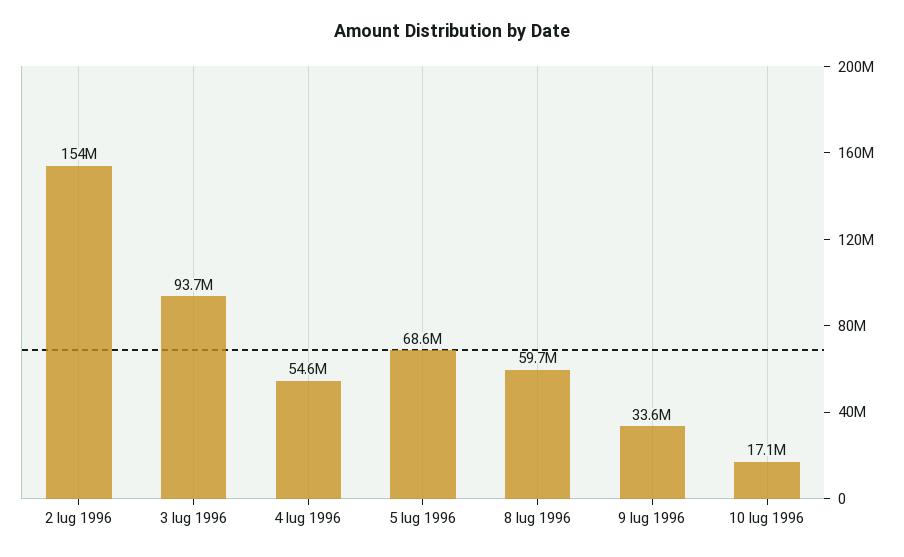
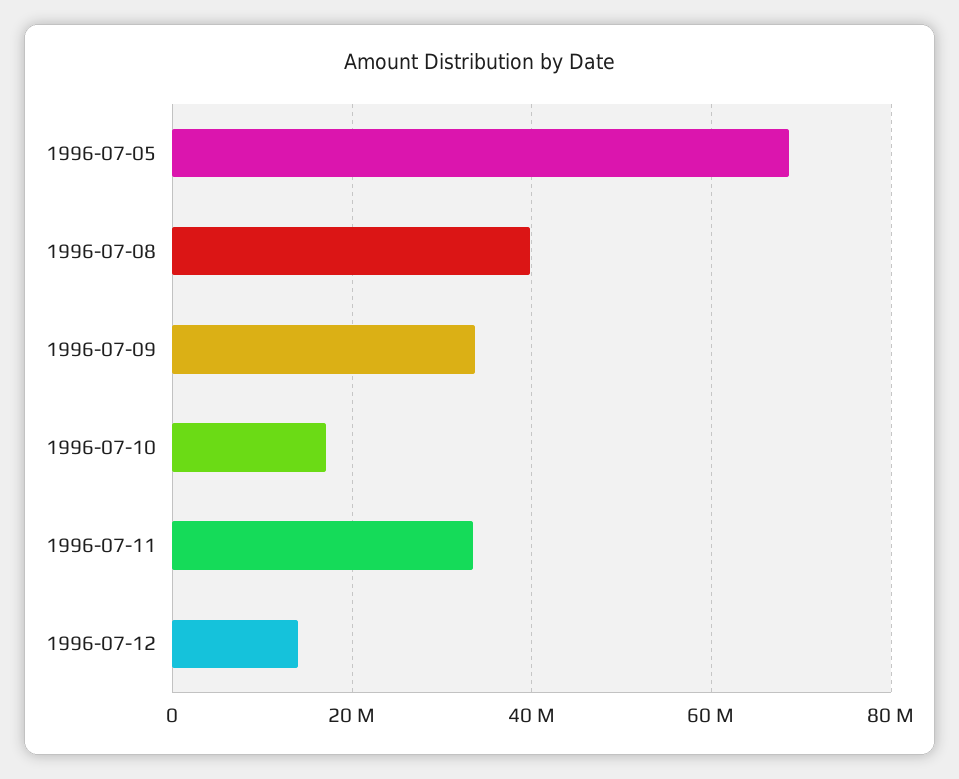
2 lug 1996: 154000000 -> none
3 lug 1996: 93700000 -> none
4 lug 1996: 54600000 -> none
8 lug 1996: 59700000 -> 40000000
1996-07-11: none -> 34000000
1996-07-12: none -> 14000000

